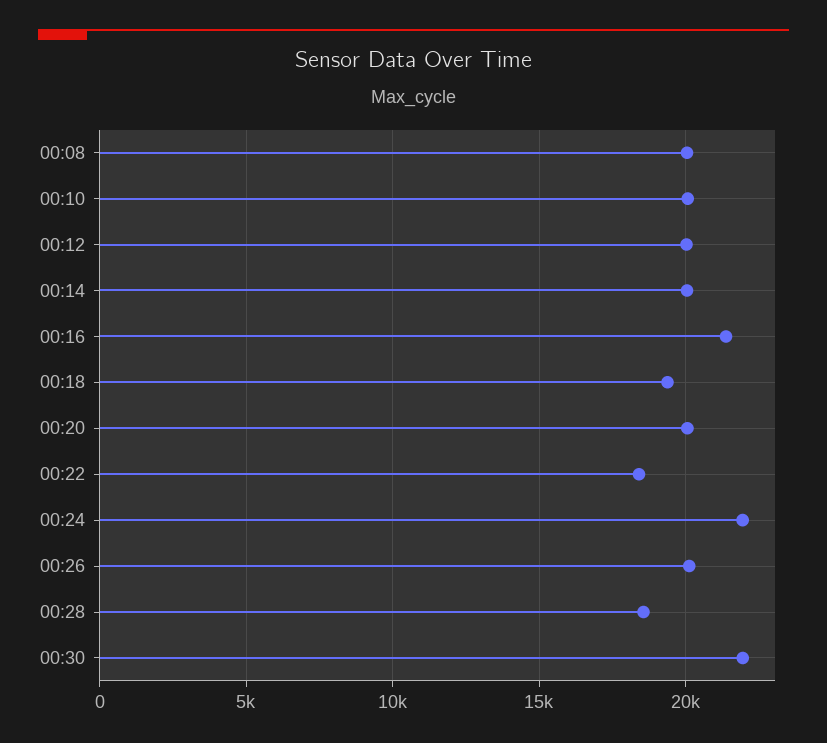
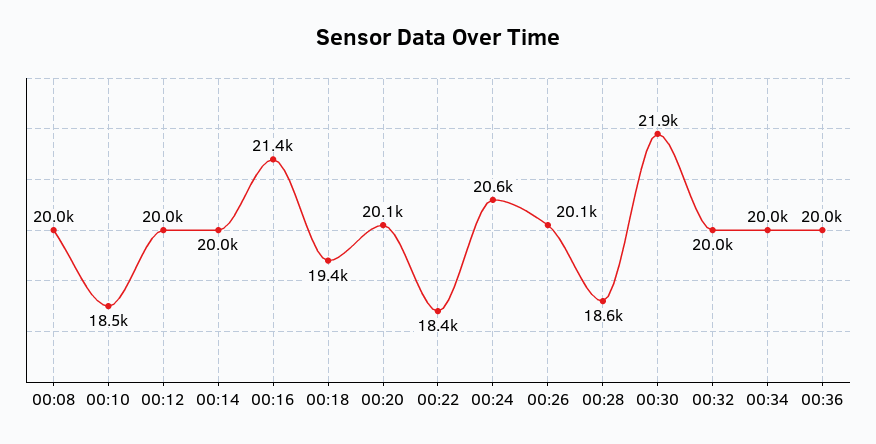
00:10: 20000 -> 18500
00:24: 22000 -> 20600
00:32: none -> 20000
00:34: none -> 20000
00:36: none -> 20000

